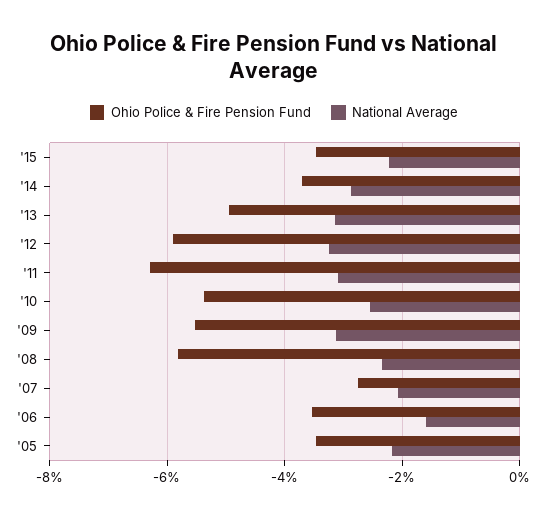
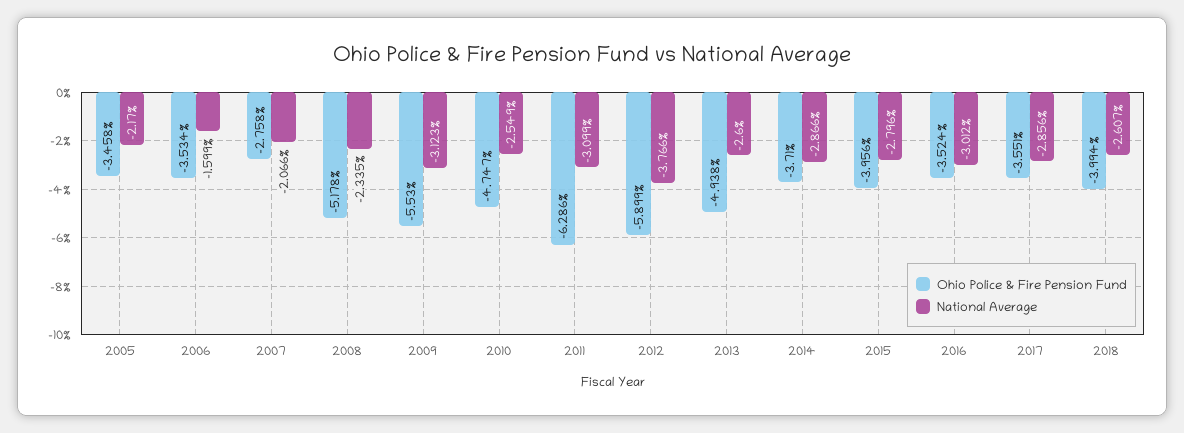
Ohio Police & Fire Pension Fund, '15: -3.4 -> -3.956
National Average, '15: -2.2 -> -2.796
National Average, '13: -3.2 -> -2.6
National Average, '12: -3.2 -> -3.766
Ohio Police & Fire Pension Fund, '10: -5.4 -> -4.747
Ohio Police & Fire Pension Fund, '08: -5.8 -> -5.178
Ohio Police & Fire Pension Fund, 2016: none -> -3.524
National Average, 2016: none -> -3.012
Ohio Police & Fire Pension Fund, 2017: none -> -3.551
National Average, 2017: none -> -2.856
Ohio Police & Fire Pension Fund, 2018: none -> -3.994
National Average, 2018: none -> -2.607

